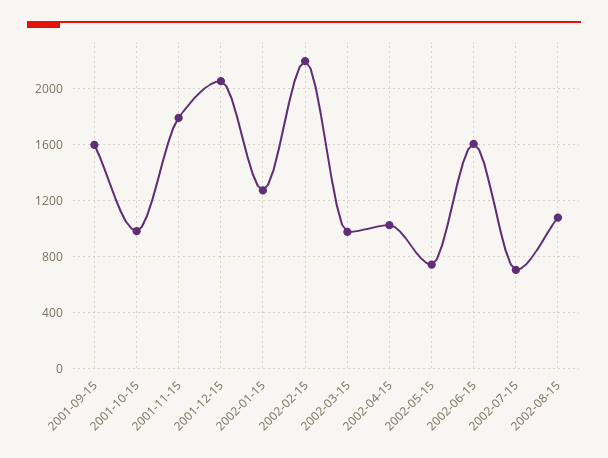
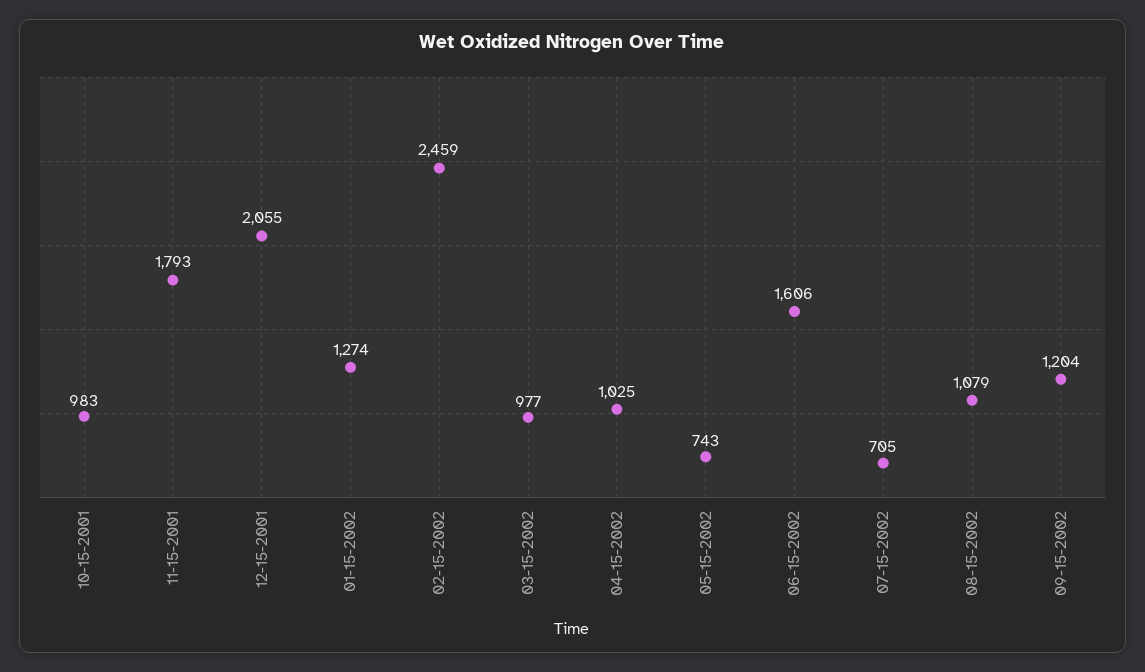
2001-09-15: 1600 -> none
2002-02-15: 2200 -> 2459
09-15-2002: none -> 1204

